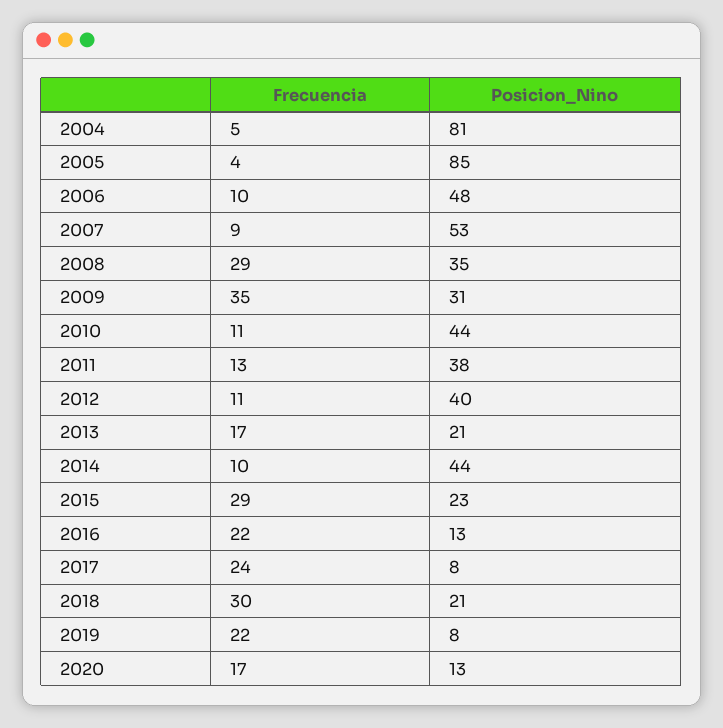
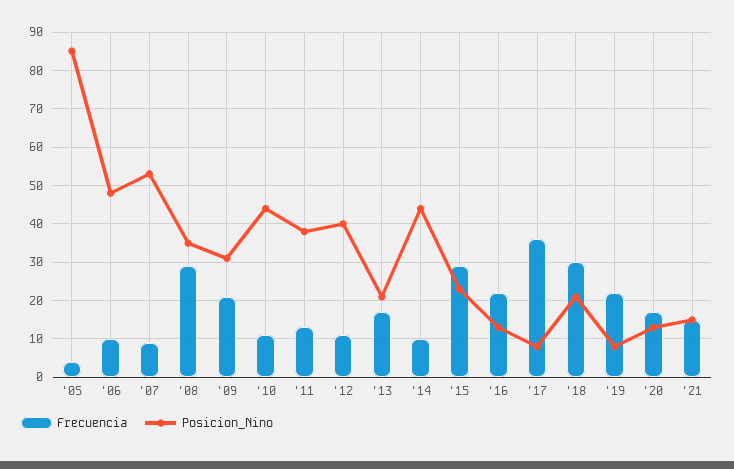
Frecuencia, 2004: 5 -> none
Posicion_Nino, 2004: 81 -> none
Frecuencia, 2009: 35 -> 20
Frecuencia, 2017: 24 -> 35
Frecuencia, '21: none -> 15
Posicion_Nino, '21: none -> 15

